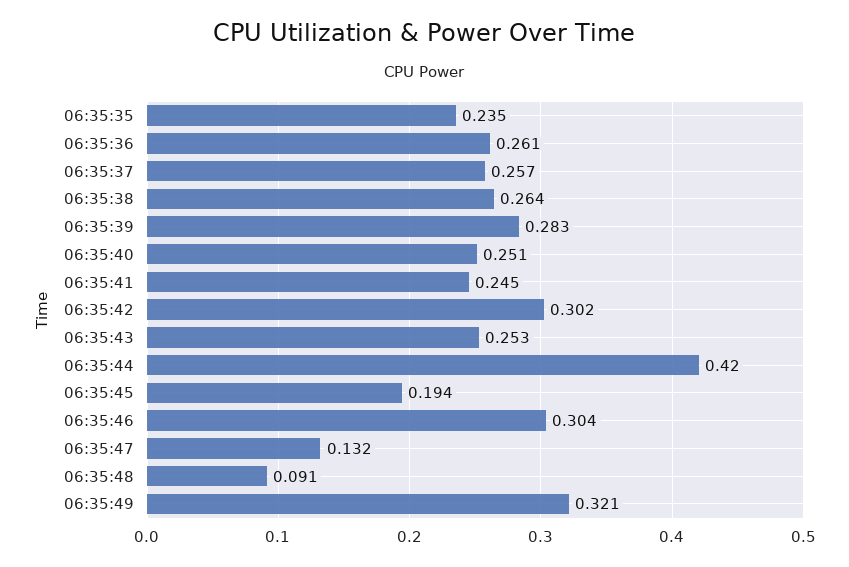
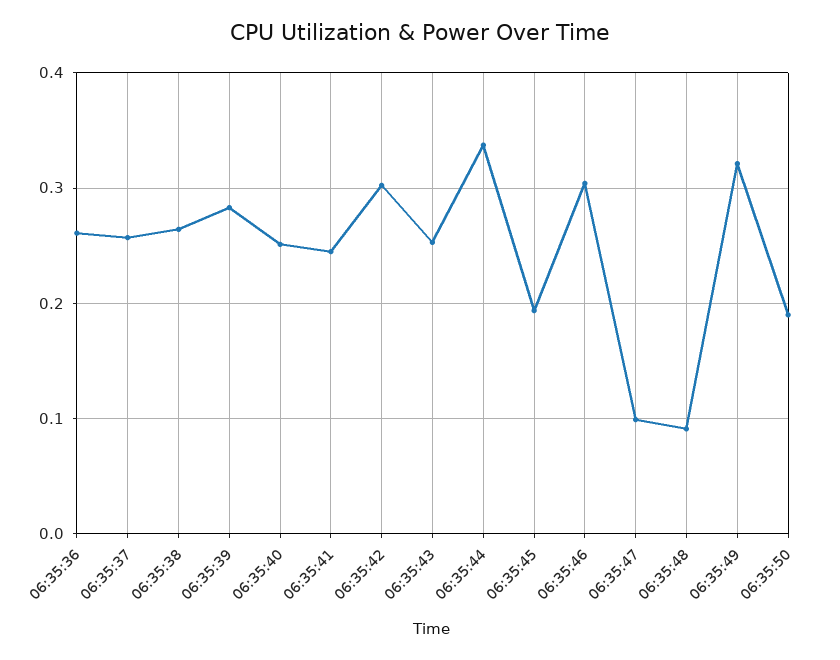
06:35:35: 0.235 -> none
06:35:44: 0.42 -> 0.34
06:35:47: 0.132 -> 0.1
06:35:50: none -> 0.19

